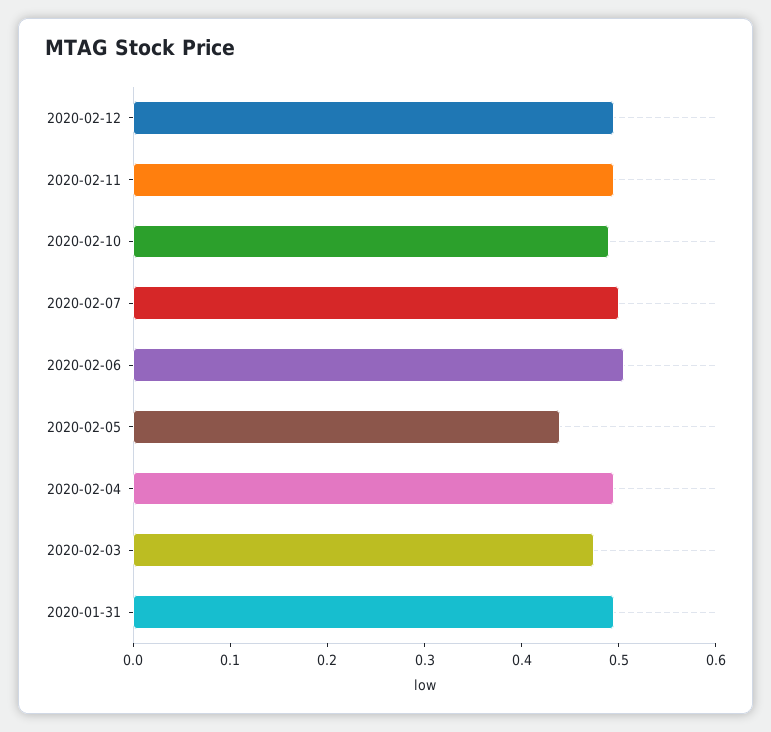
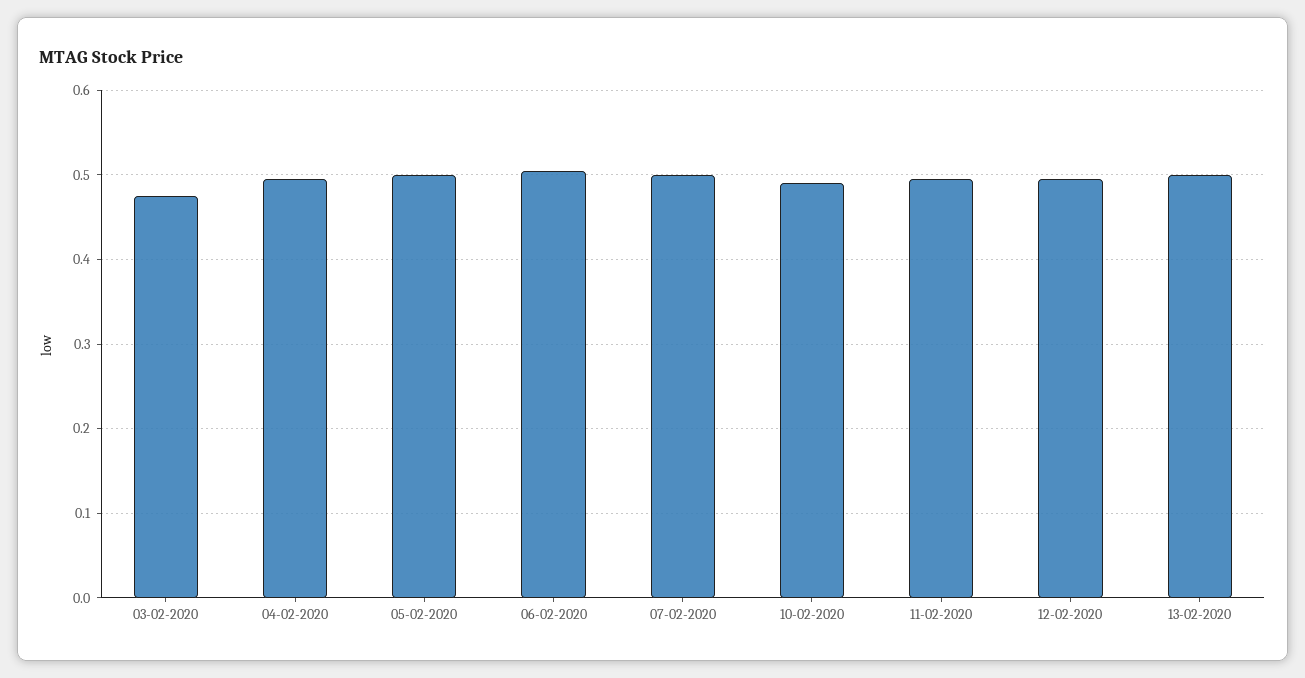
2020-02-05: 0.44 -> 0.5
2020-01-31: 0.5 -> none
13-02-2020: none -> 0.5

